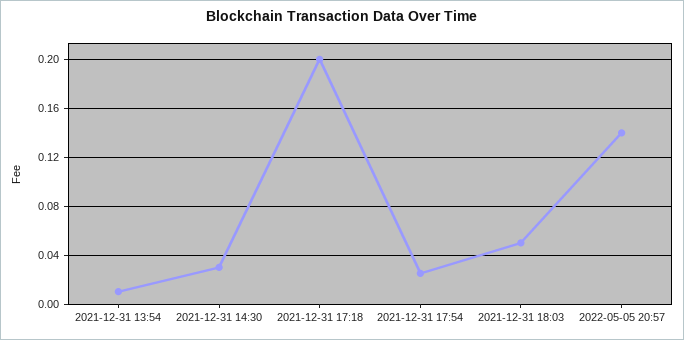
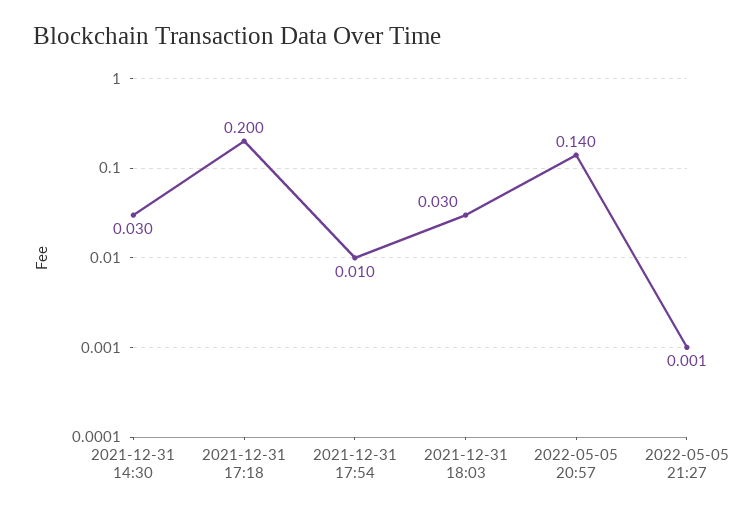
2021-12-31 13:54: 0.01 -> none
2021-12-31 17:54: 0.025 -> 0.01
2021-12-31 18:03: 0.05 -> 0.03
2022-05-05 21:27: none -> 0.001

